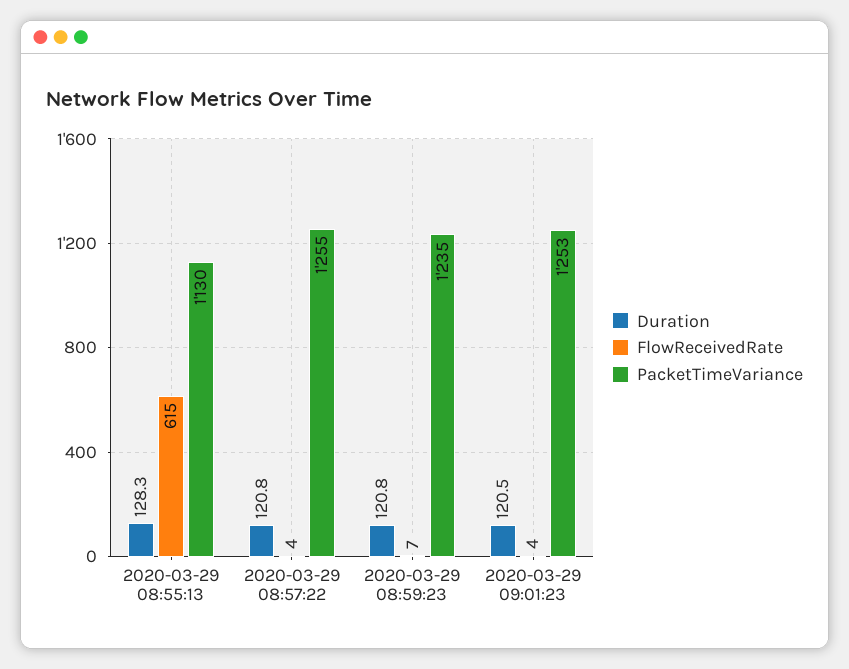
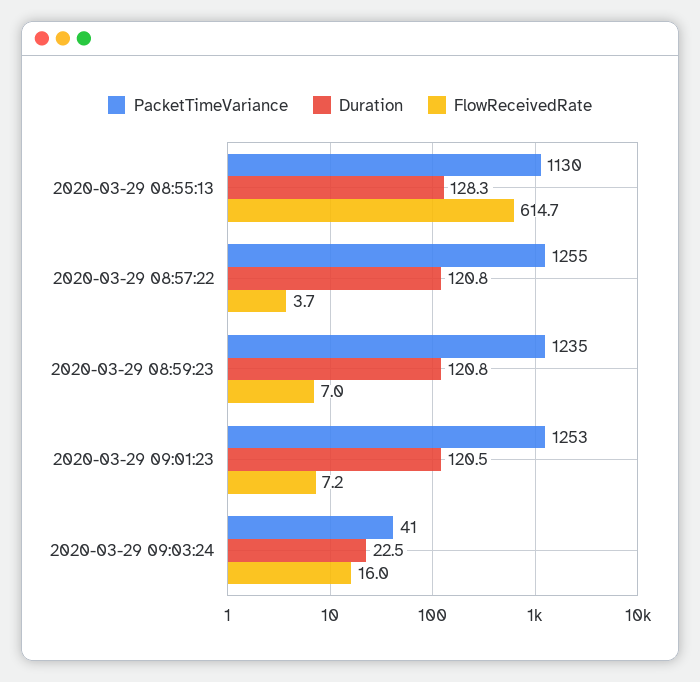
FlowReceivedRate, 2020-03-29 09:01:23: 4 -> 7.2
PacketTimeVariance, 2020-03-29 09:03:24: none -> 41
Duration, 2020-03-29 09:03:24: none -> 22.5
FlowReceivedRate, 2020-03-29 09:03:24: none -> 16

